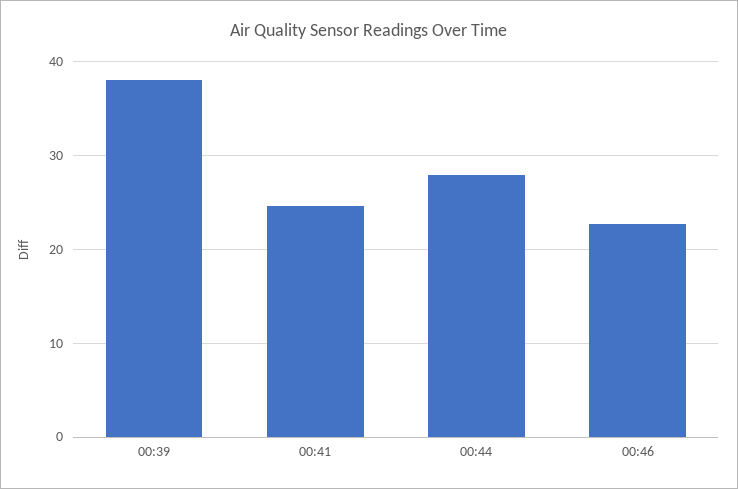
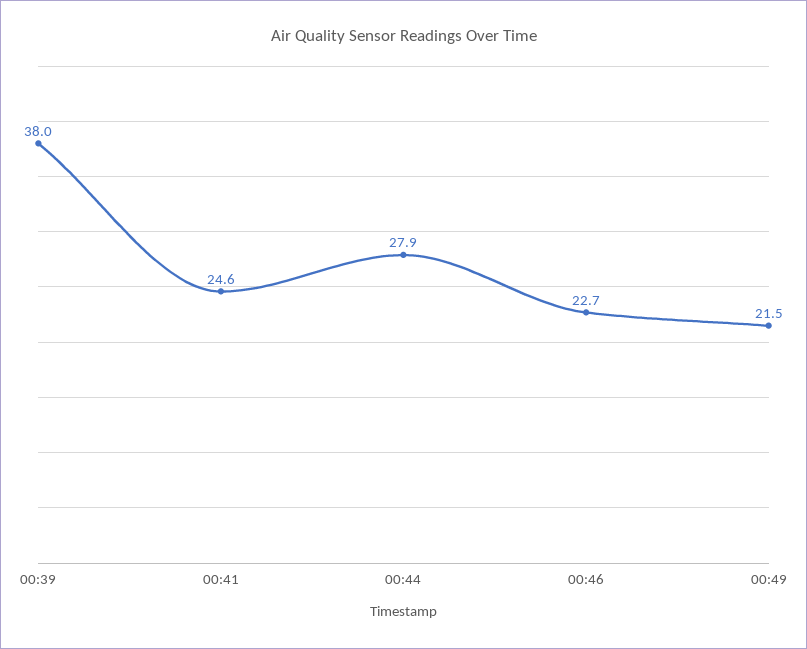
00:49: none -> 21.5

